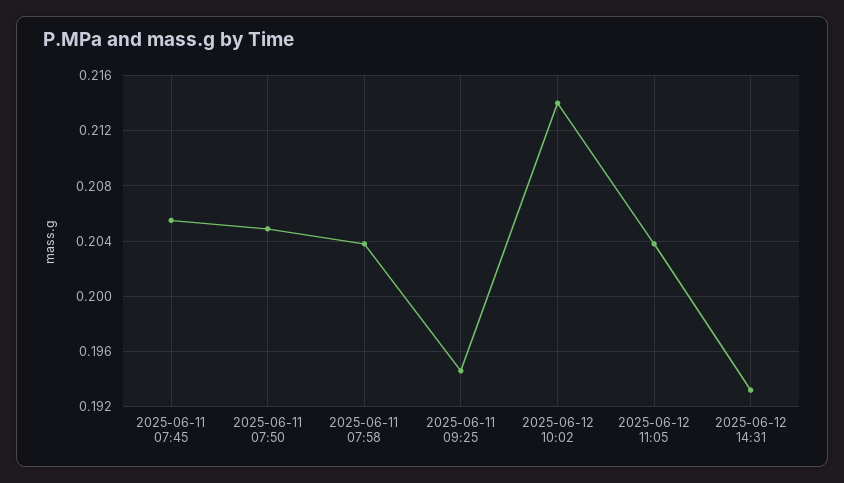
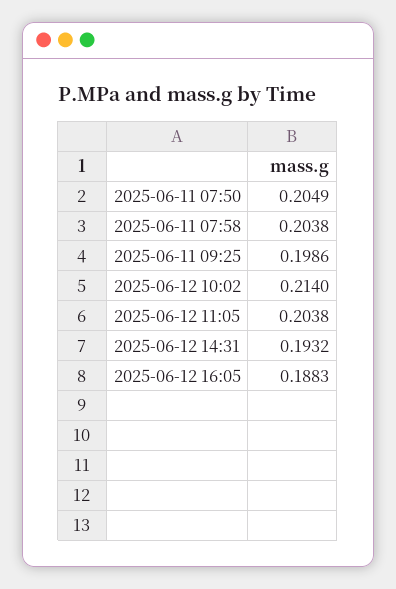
2025-06-11 07:45: 0.2055 -> none
2025-06-11 09:25: 0.1945 -> 0.1986
2025-06-12 16:05: none -> 0.1883

